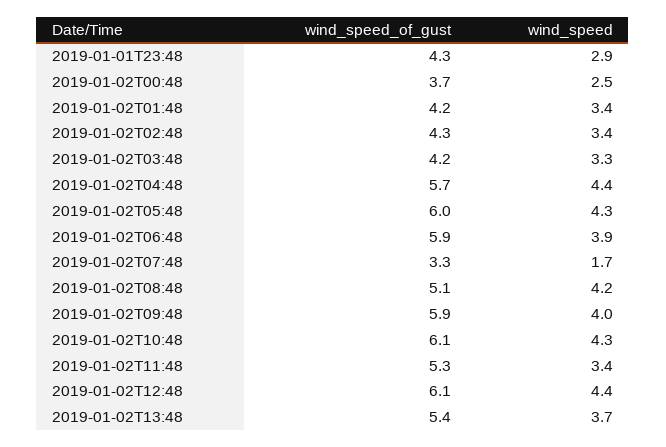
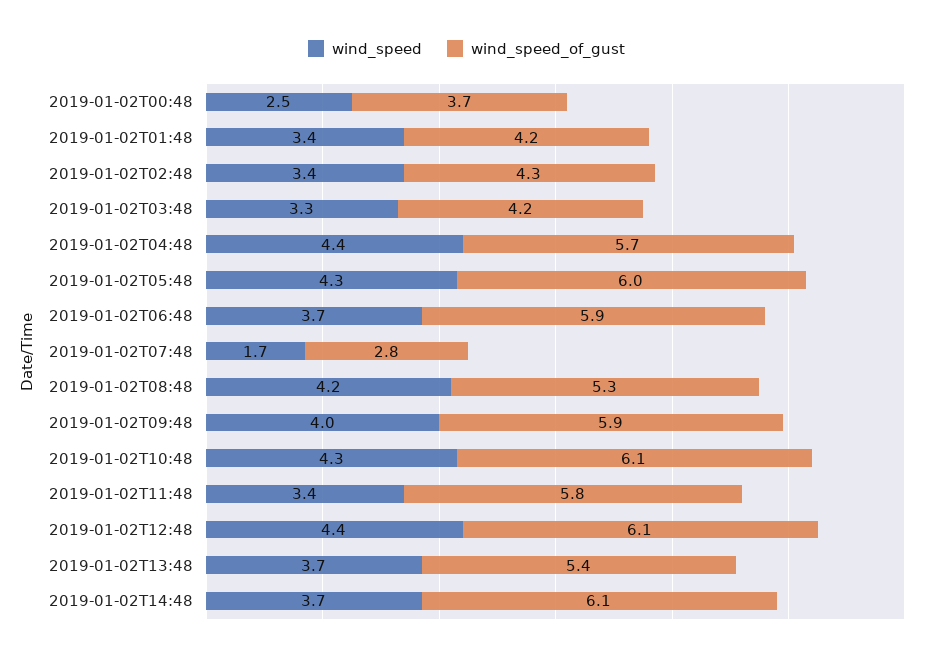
wind_speed_of_gust, 2019-01-01T23:48: 4.3 -> none
wind_speed, 2019-01-01T23:48: 2.9 -> none
wind_speed, 2019-01-02T06:48: 3.9 -> 3.7
wind_speed_of_gust, 2019-01-02T07:48: 3.3 -> 2.8
wind_speed_of_gust, 2019-01-02T08:48: 5.1 -> 5.3
wind_speed_of_gust, 2019-01-02T11:48: 5.3 -> 5.8
wind_speed, 2019-01-02T14:48: none -> 3.7
wind_speed_of_gust, 2019-01-02T14:48: none -> 6.1

